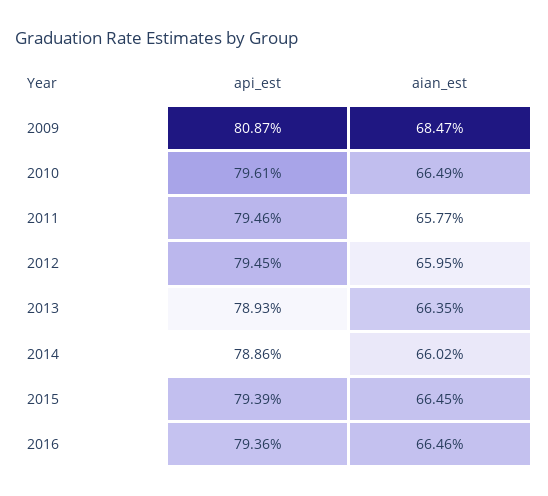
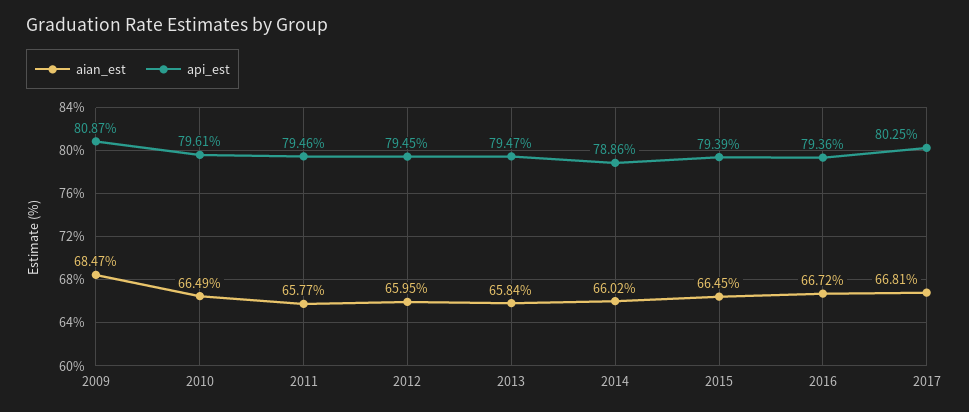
api_est, 2013: 78.93 -> 79.47
aian_est, 2013: 66.35 -> 65.84
aian_est, 2016: 66.46 -> 66.72
aian_est, 2017: none -> 66.81
api_est, 2017: none -> 80.25

